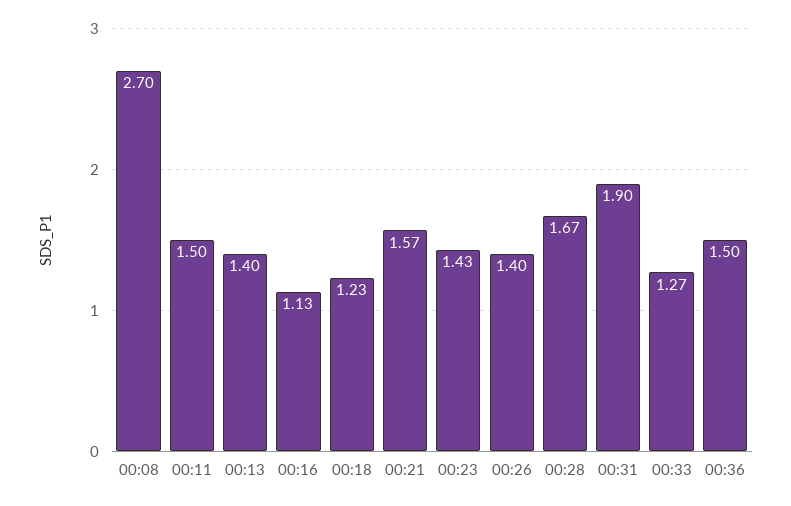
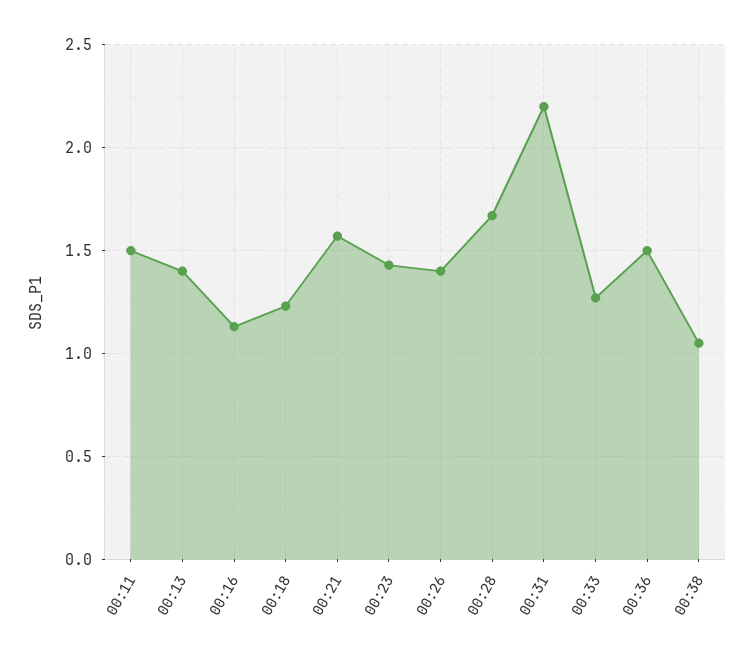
00:08: 2.7 -> none
00:31: 1.9 -> 2.2
00:38: none -> 1.05

